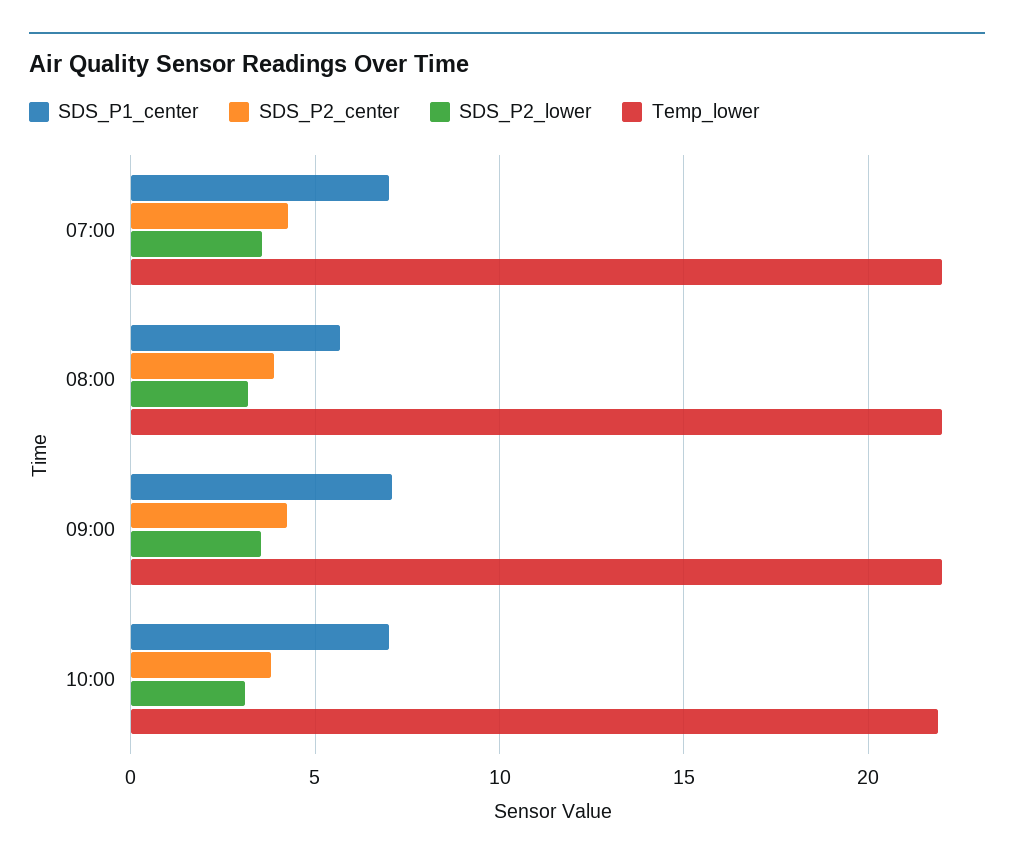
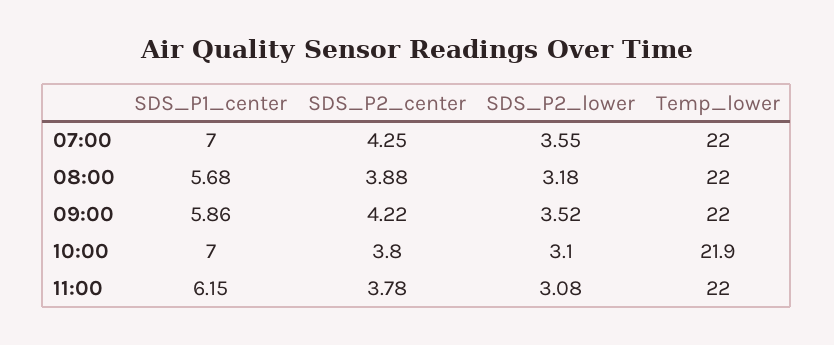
SDS_P1_center, 09:00: 7 -> 5.86
SDS_P1_center, 11:00: none -> 6.15
SDS_P2_center, 11:00: none -> 3.78
SDS_P2_lower, 11:00: none -> 3.08
Temp_lower, 11:00: none -> 22

